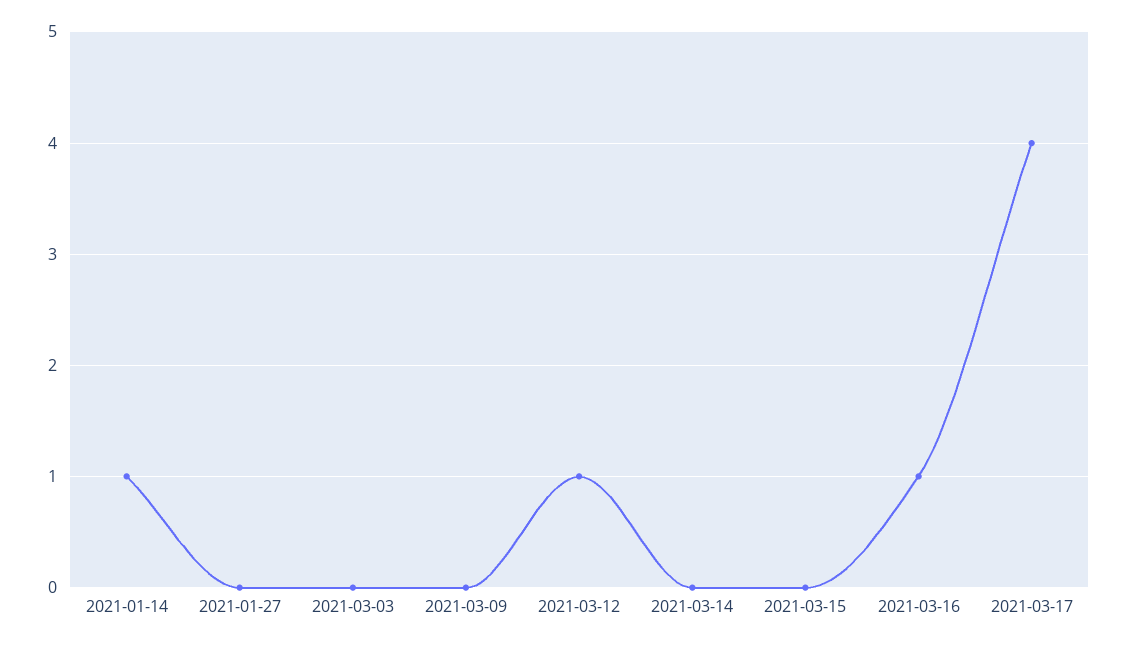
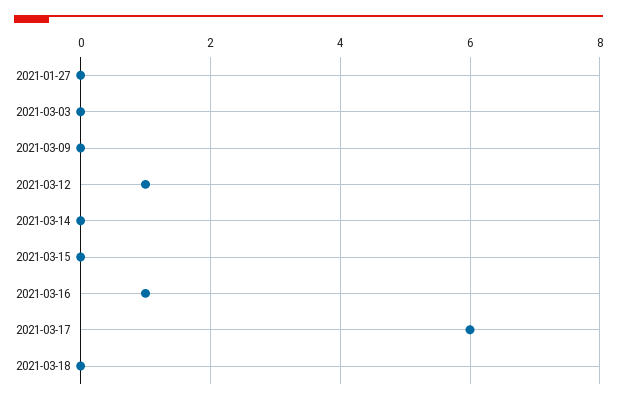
2021-01-14: 1 -> none
2021-03-17: 4 -> 6
2021-03-18: none -> 0

